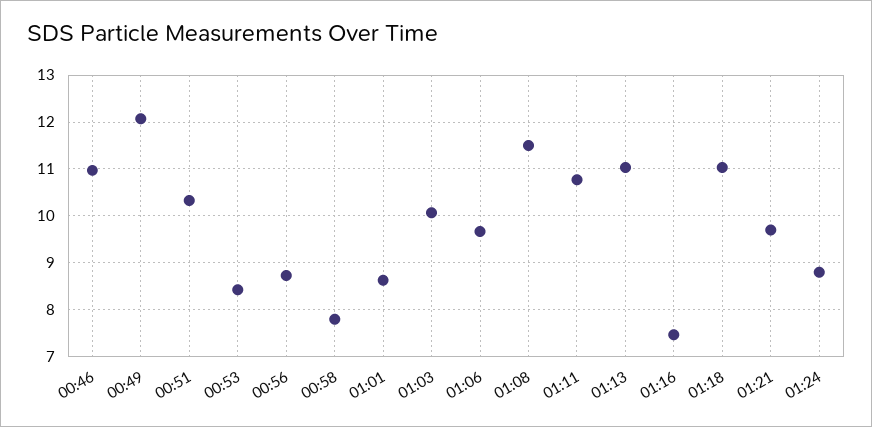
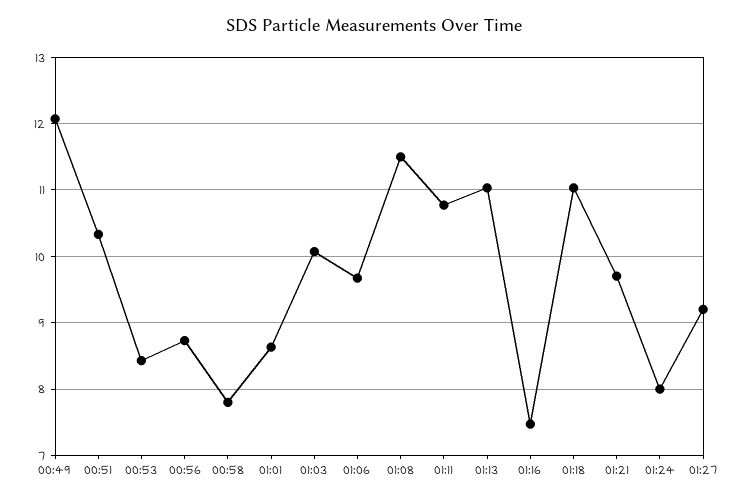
00:46: 11 -> none
01:24: 8.8 -> 8
01:27: none -> 9.2

